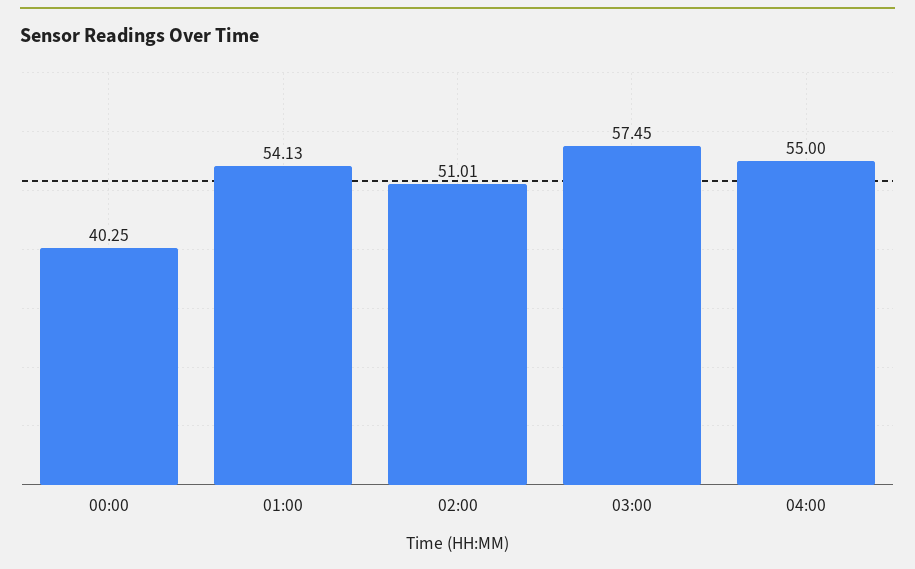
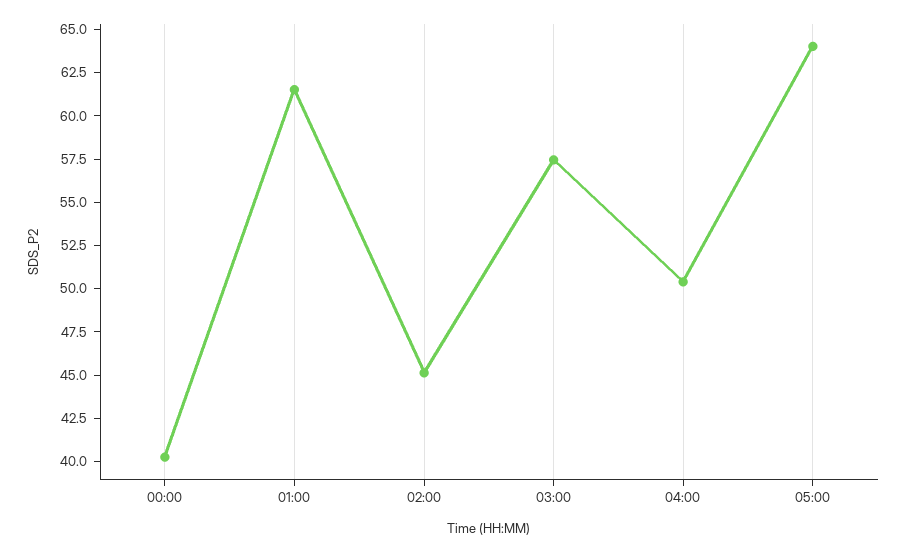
01:00: 54.13 -> 61.5
02:00: 51.01 -> 45
04:00: 55 -> 50.5
05:00: none -> 64

